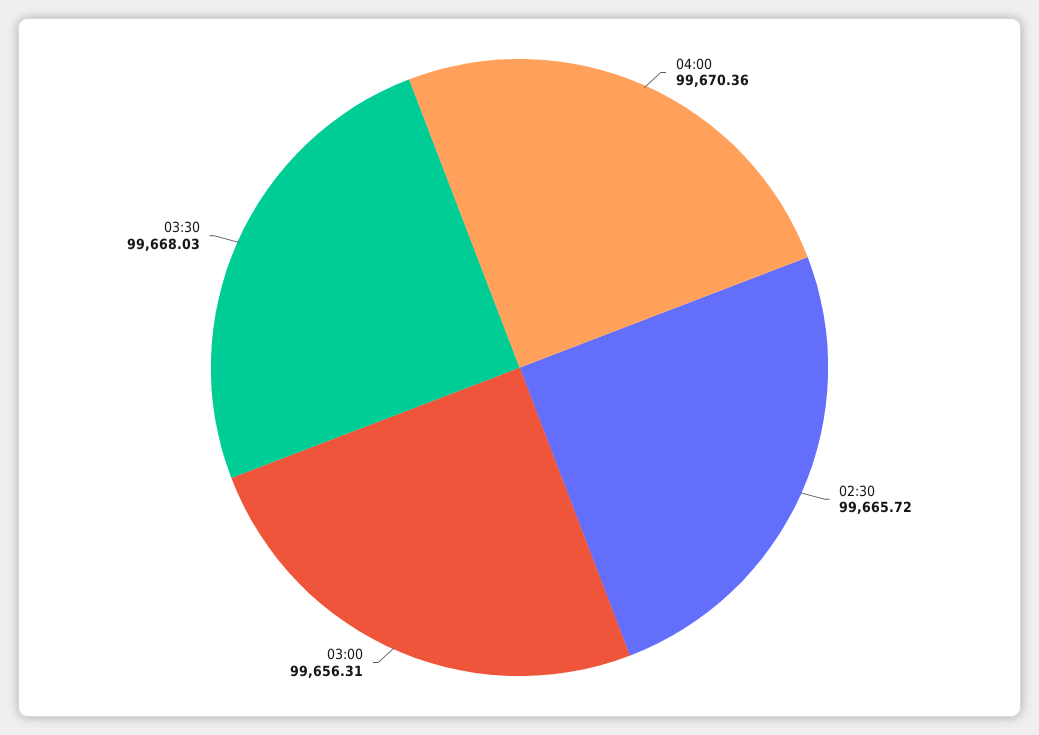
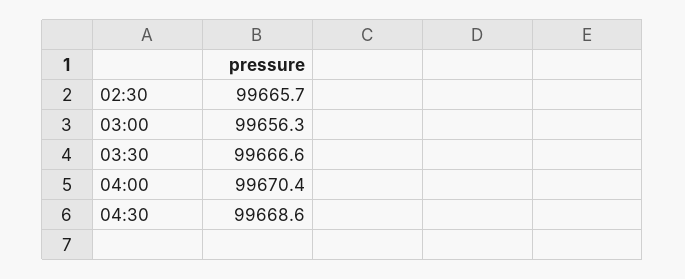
03:30: 99668.03 -> 99666.6
04:30: none -> 99668.6

